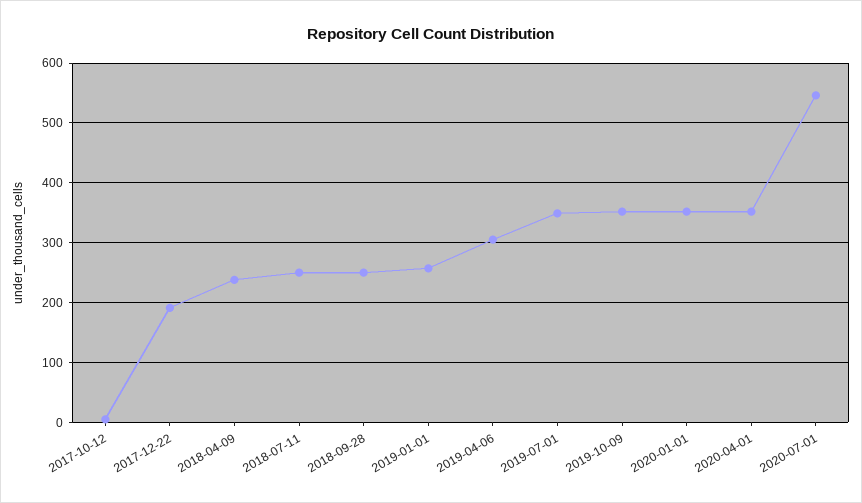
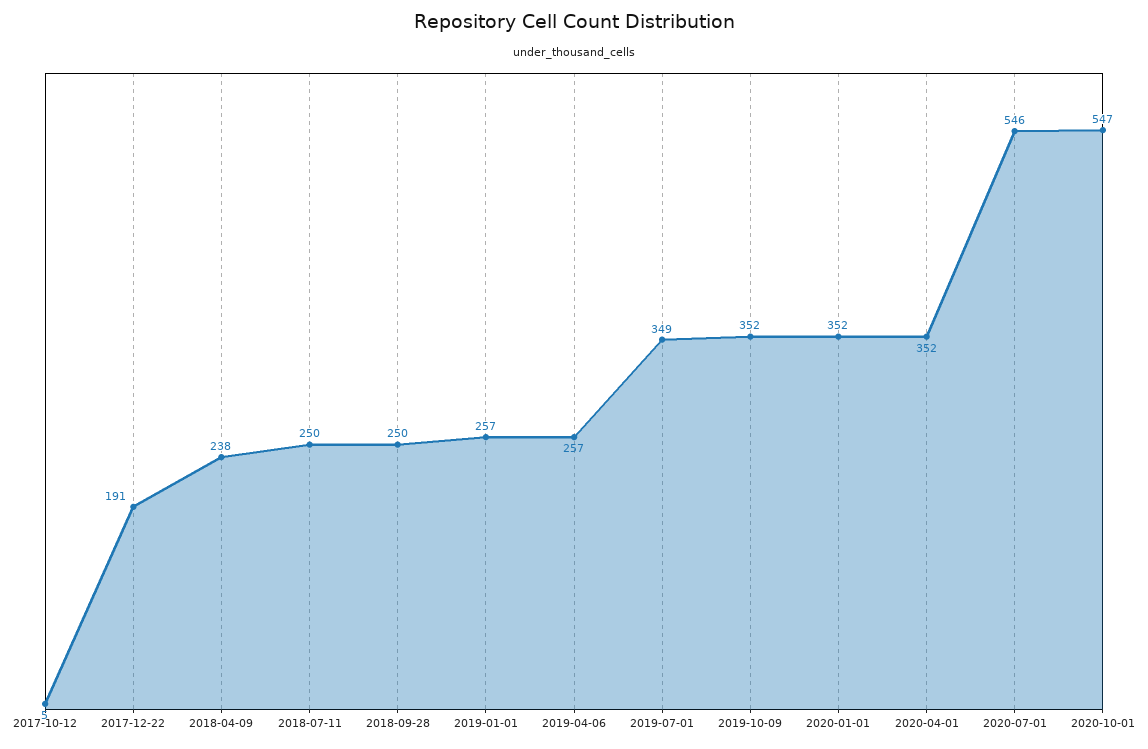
2019-04-06: 300 -> 257
2020-10-01: none -> 547

